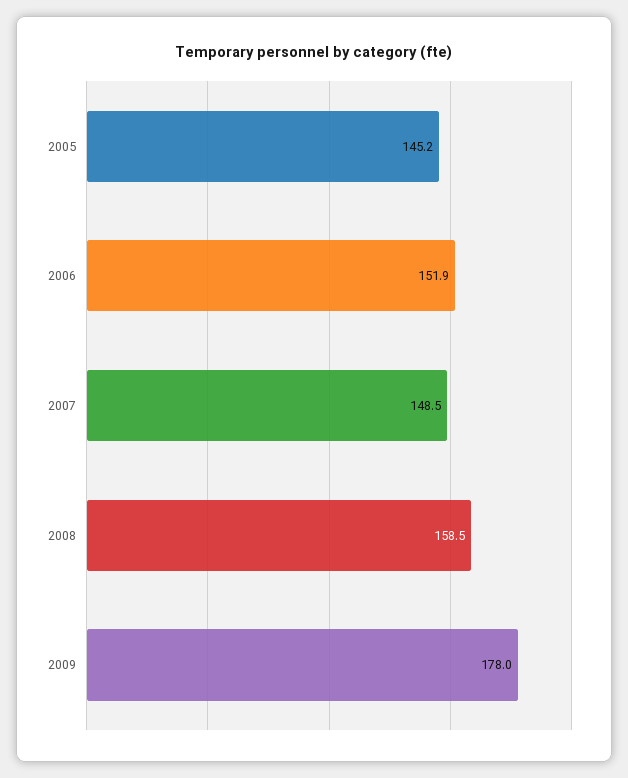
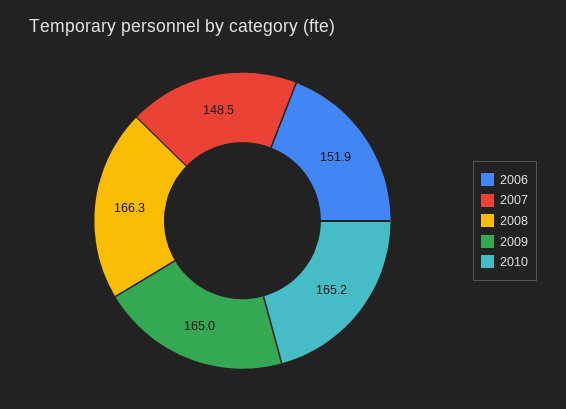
2005: 145.2 -> none
2008: 158.5 -> 166.3
2009: 178 -> 165
2010: none -> 165.2

